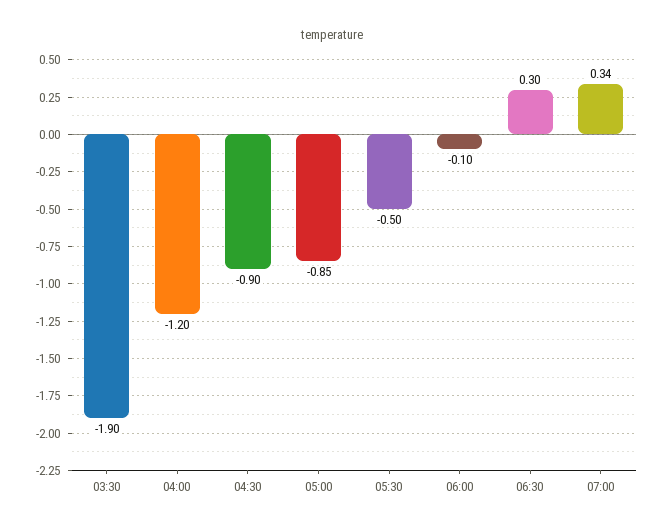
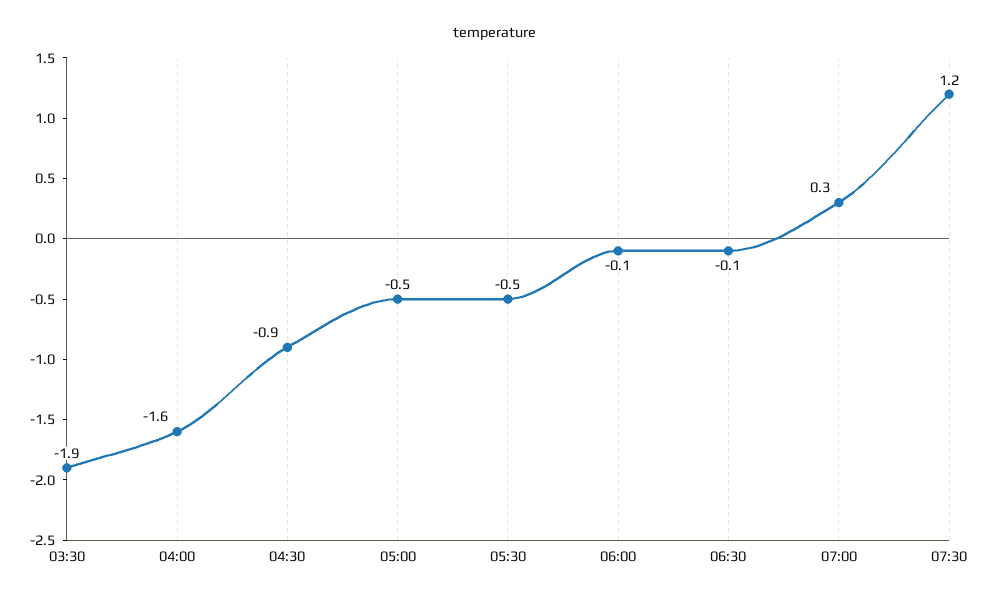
04:00: -1.2 -> -1.6
05:00: -0.85 -> -0.5
06:30: 0.3 -> -0.1
07:30: none -> 1.2

